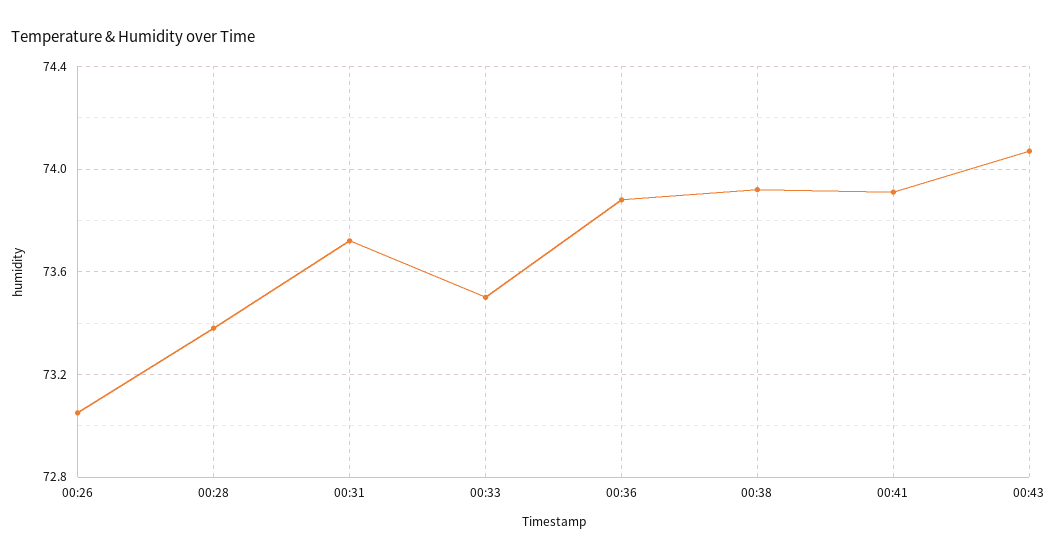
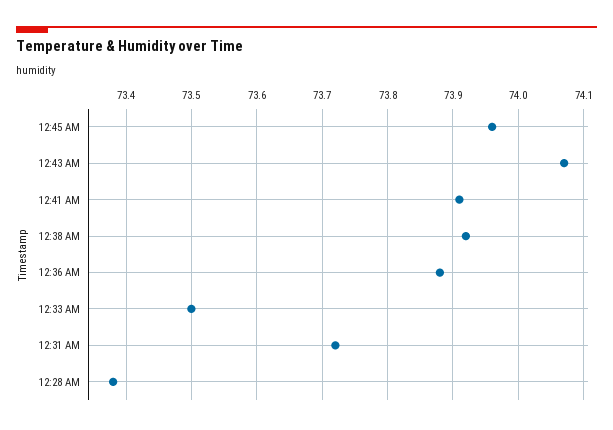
00:26: 73.05 -> none
12:45 AM: none -> 73.96

